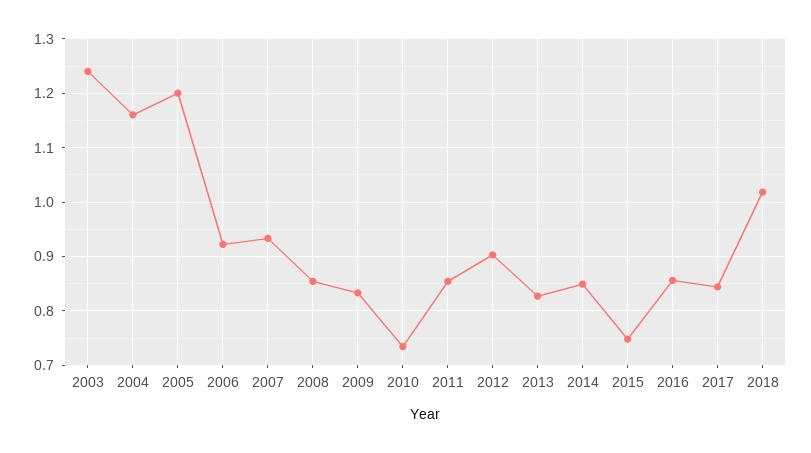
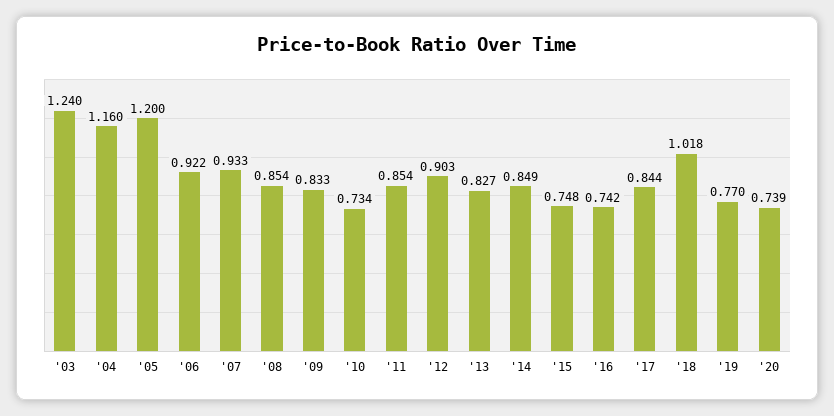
2016: 0.86 -> 0.742
'19: none -> 0.77
'20: none -> 0.739

